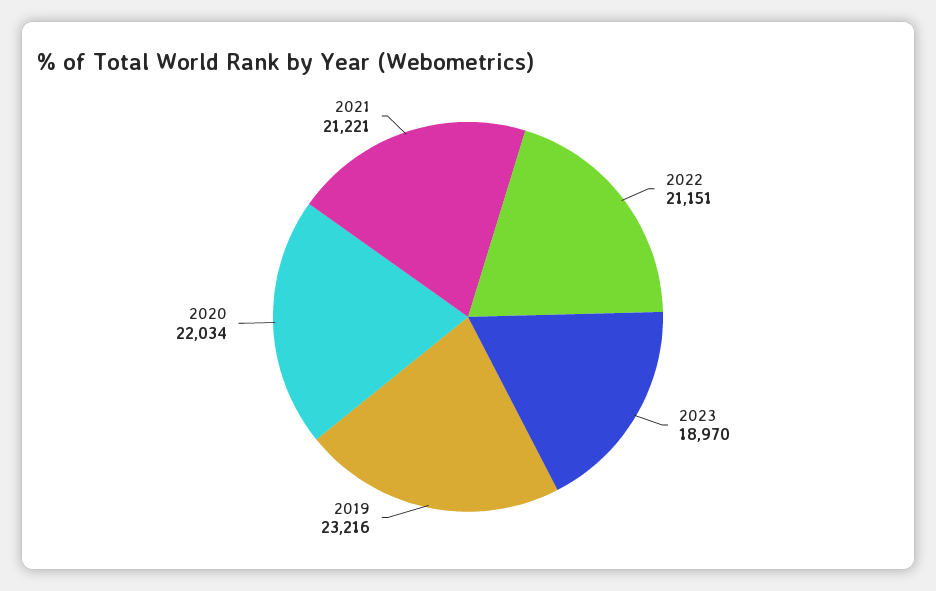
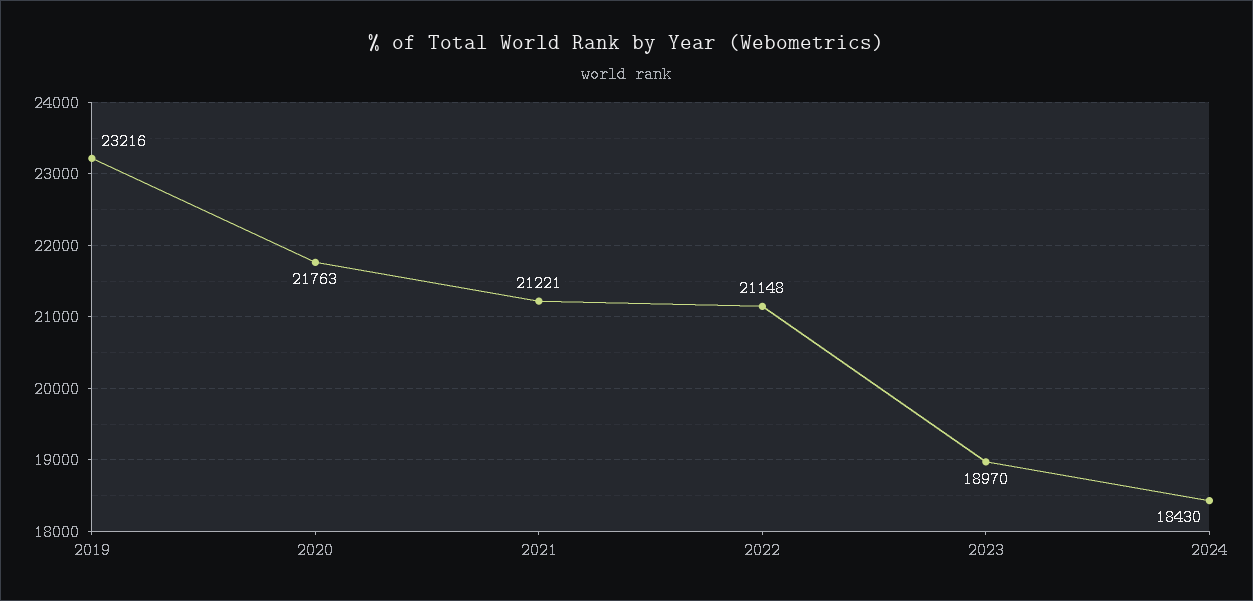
2022: 21151 -> 21148
2020: 22034 -> 21763
2024: none -> 18430

